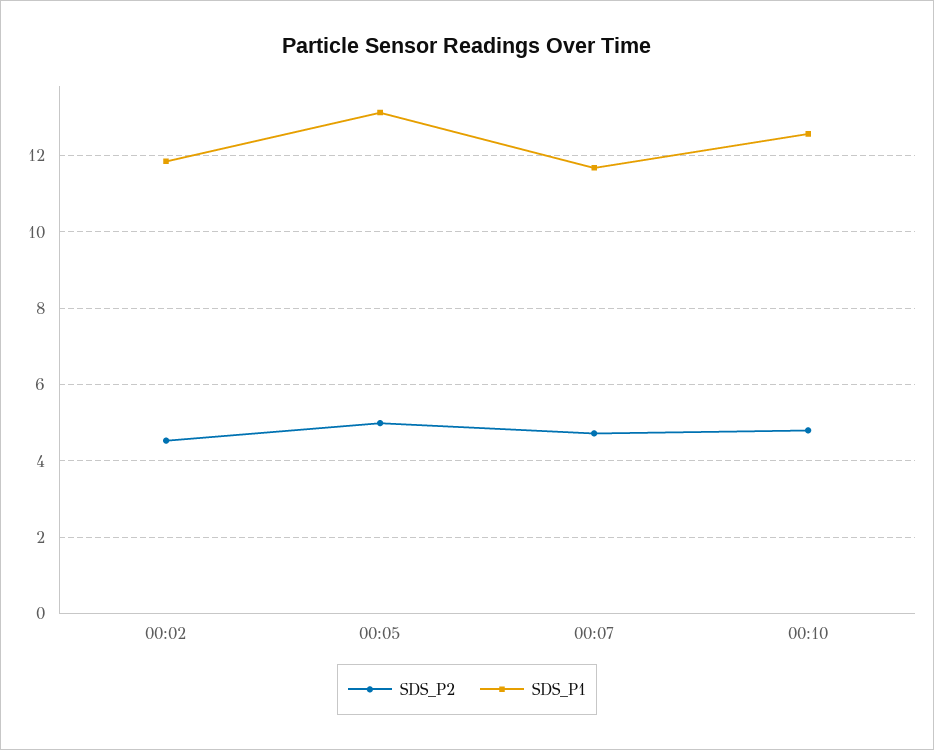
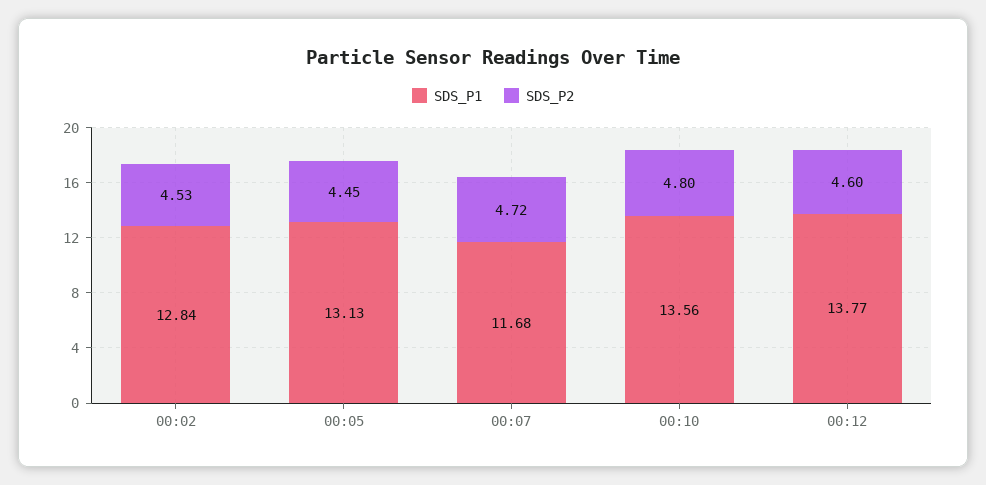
SDS_P1, 00:02: 11.8 -> 12.84
SDS_P2, 00:05: 5 -> 4.45
SDS_P1, 00:10: 12.6 -> 13.56
SDS_P1, 00:12: none -> 13.77
SDS_P2, 00:12: none -> 4.6

